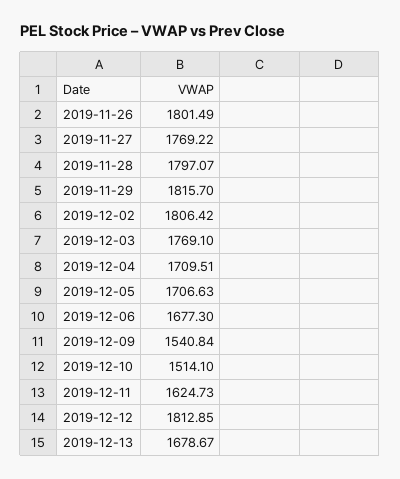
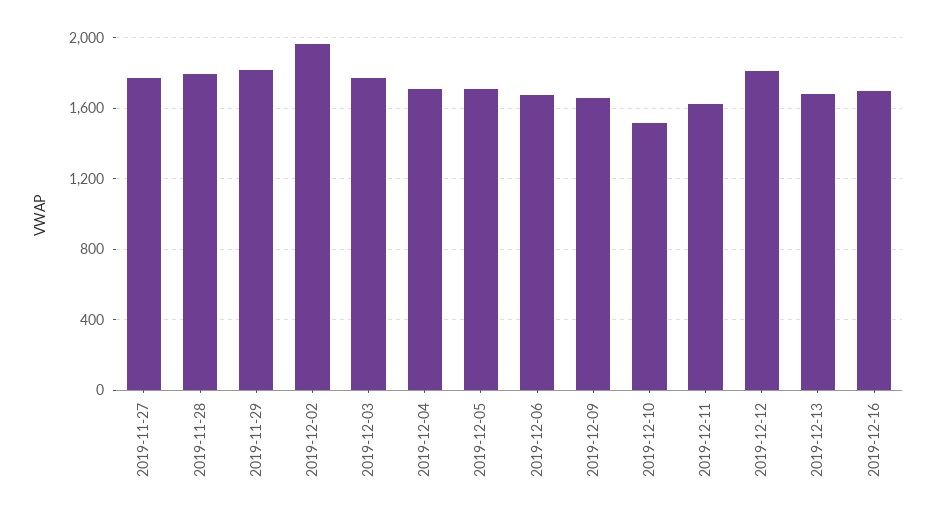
2019-11-26: 1801.49 -> none
2019-12-02: 1806.42 -> 1950
2019-12-09: 1540.84 -> 1650
2019-12-16: none -> 1700

